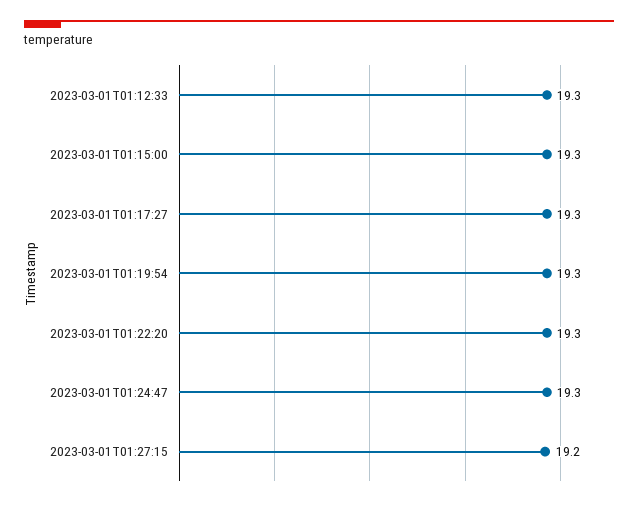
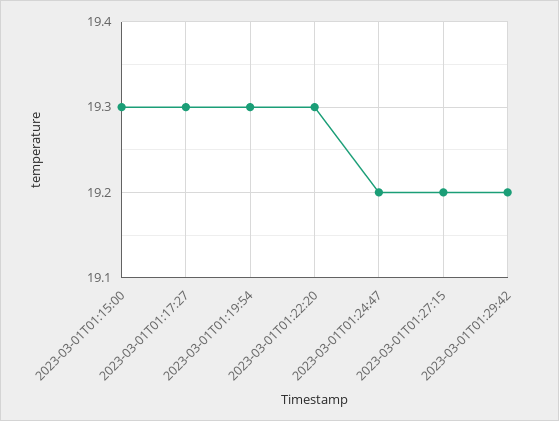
2023-03-01T01:12:33: 19.3 -> none
2023-03-01T01:24:47: 19.3 -> 19.2
2023-03-01T01:29:42: none -> 19.2

